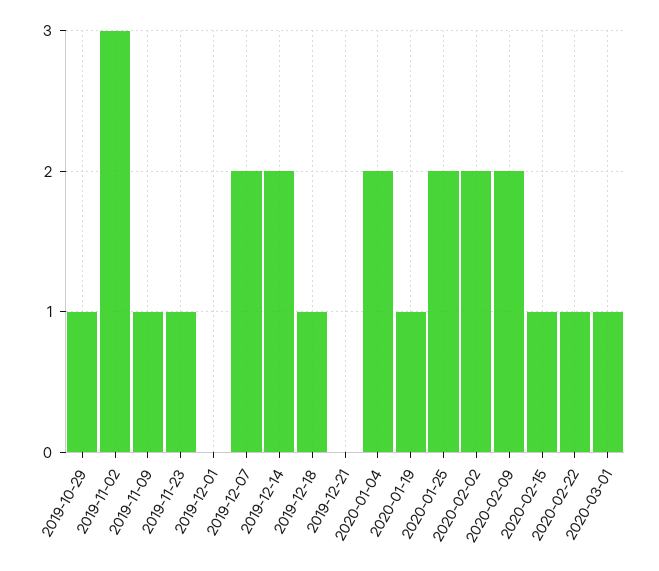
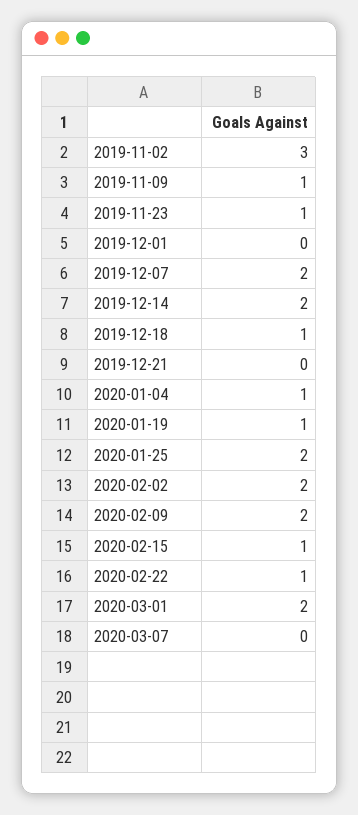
2019-10-29: 1 -> none
2020-01-04: 2 -> 1
2020-03-01: 1 -> 2
2020-03-07: none -> 0

